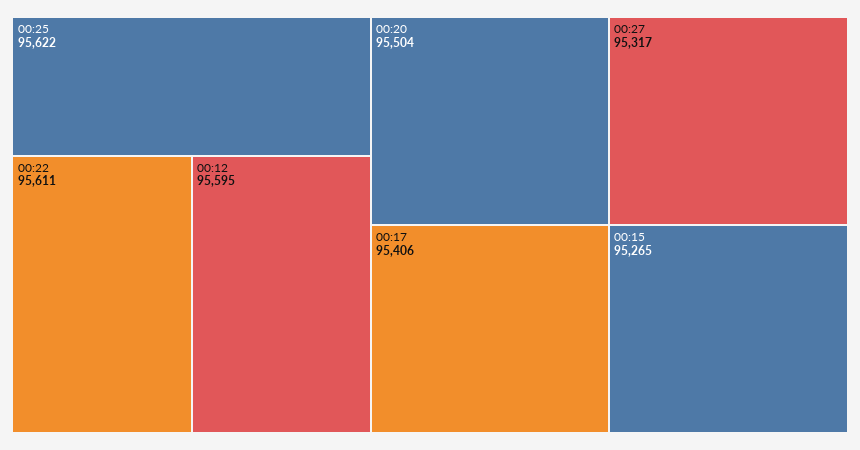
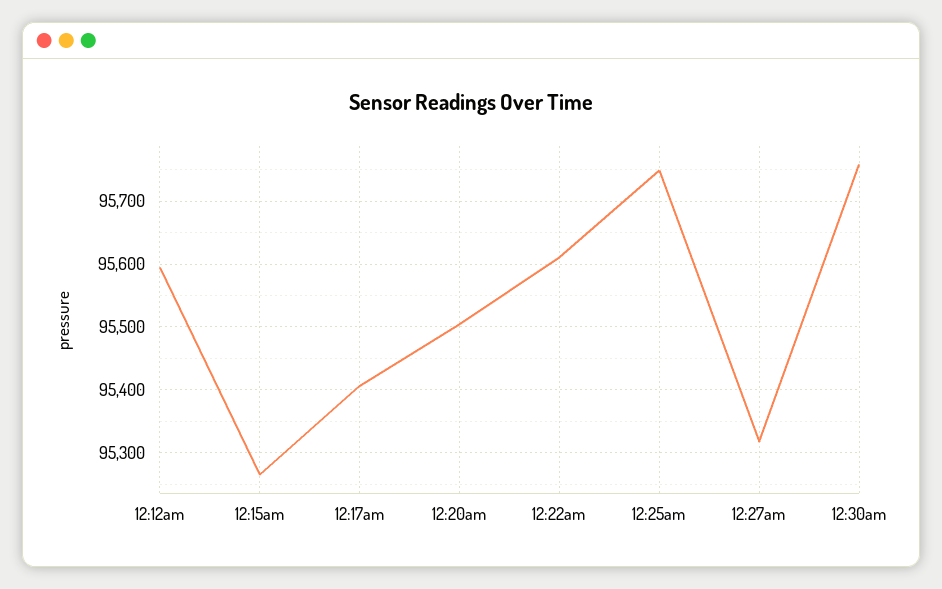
00:25: 95622 -> 95750
12:30am: none -> 95760

